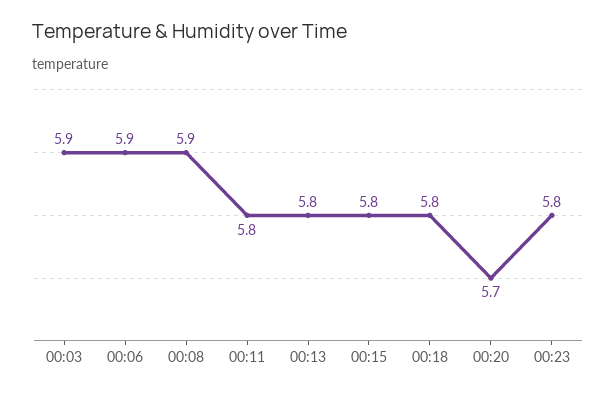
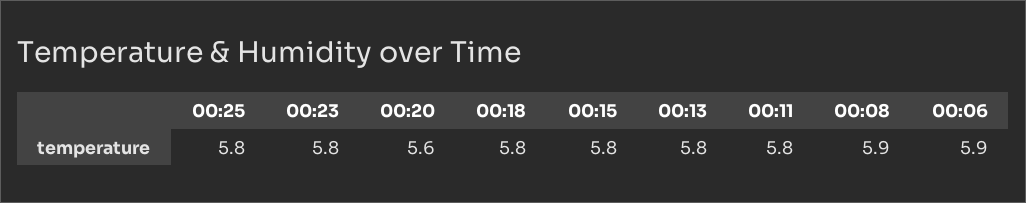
00:03: 5.9 -> none
00:20: 5.7 -> 5.6
00:25: none -> 5.8

